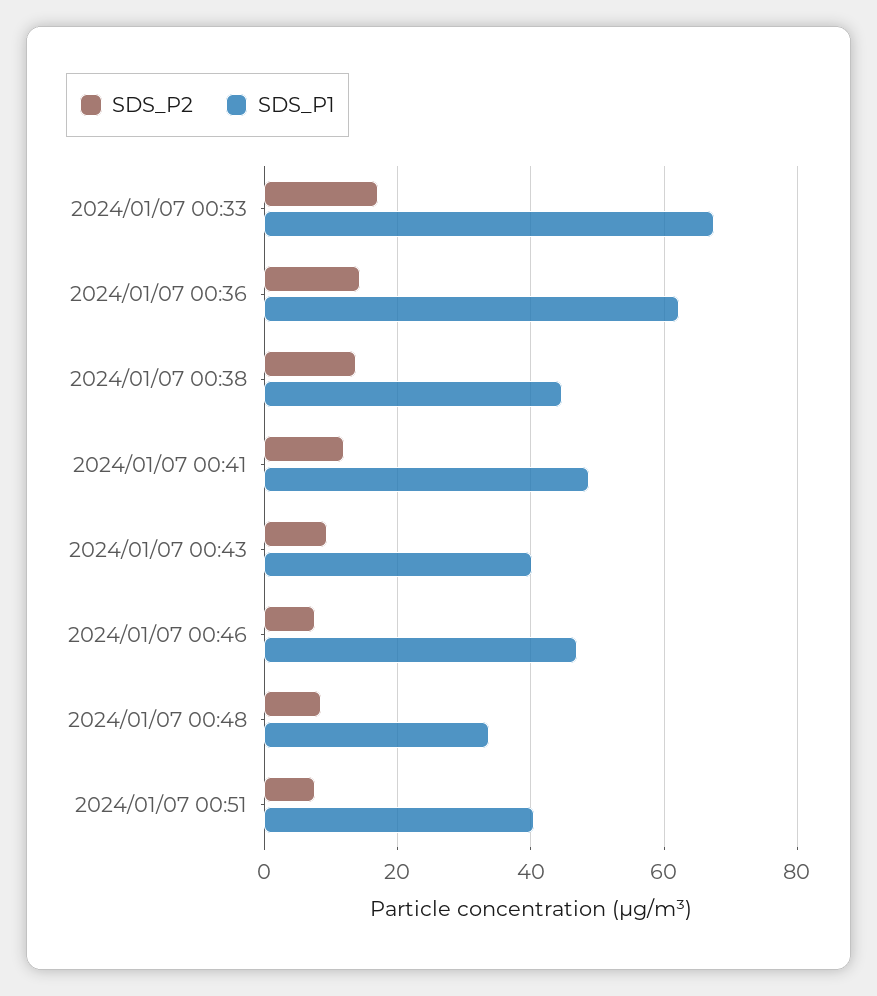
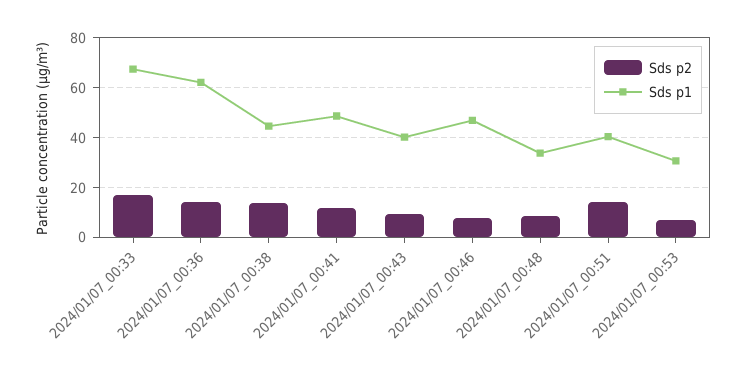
SDS_P2, 2024/01/07 00:51: 8 -> 15
SDS_P2, 2024/01/07_00:53: none -> 7.5
SDS_P1, 2024/01/07_00:53: none -> 30

